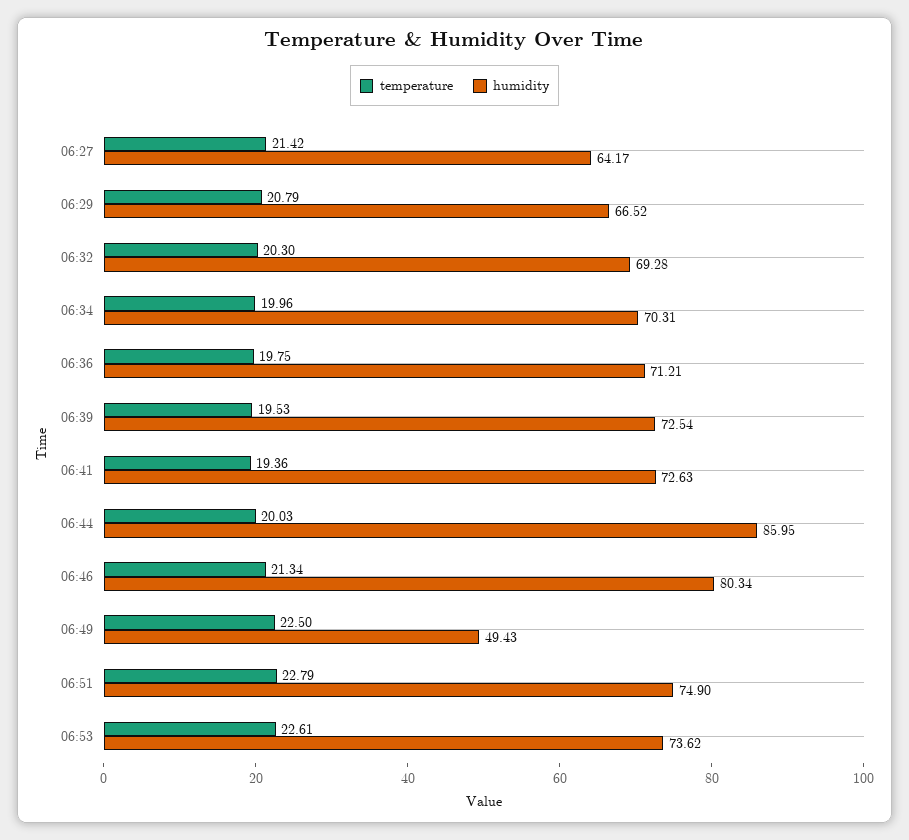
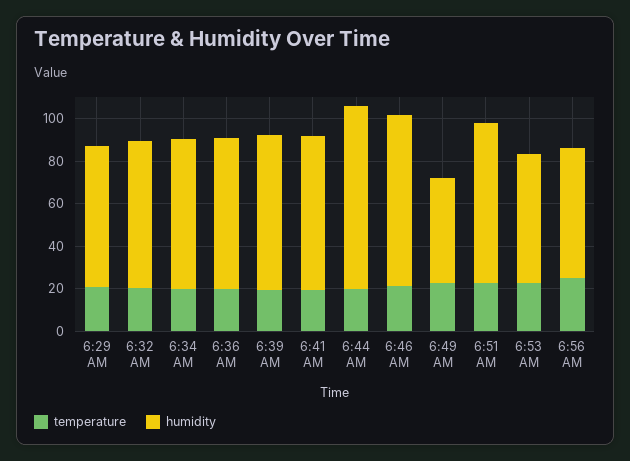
temperature, 06:27: 21.42 -> none
humidity, 06:27: 64.17 -> none
humidity, 06:53: 73.62 -> 60
temperature, 6:56 AM: none -> 25
humidity, 6:56 AM: none -> 60

